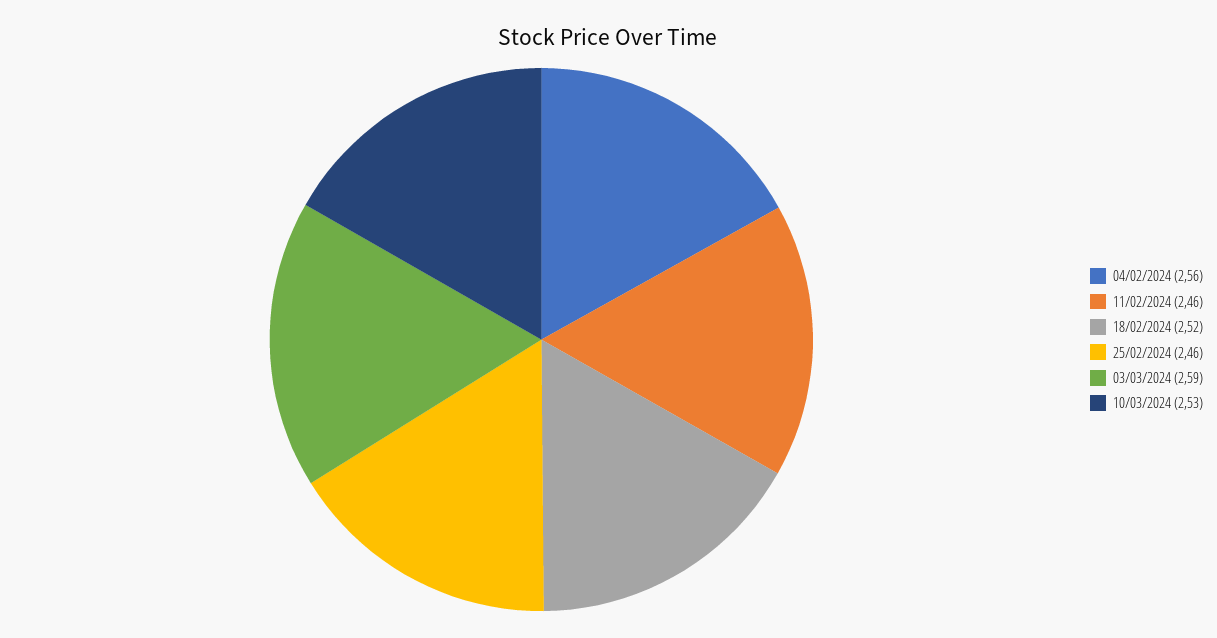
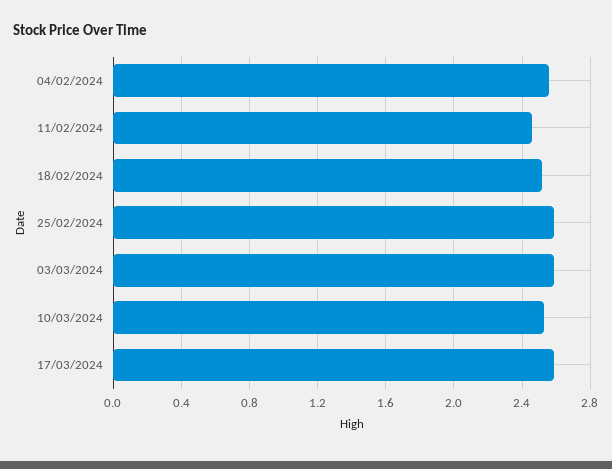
25/02/2024: 2.46 -> 2.6
17/03/2024: none -> 2.6

